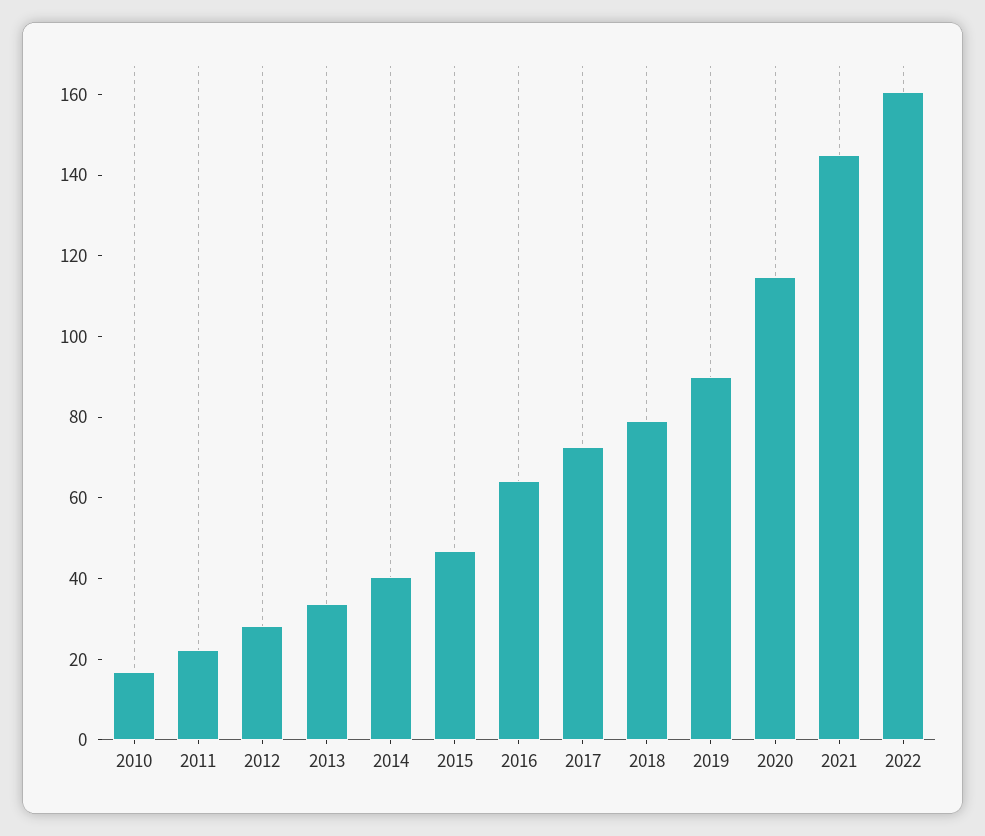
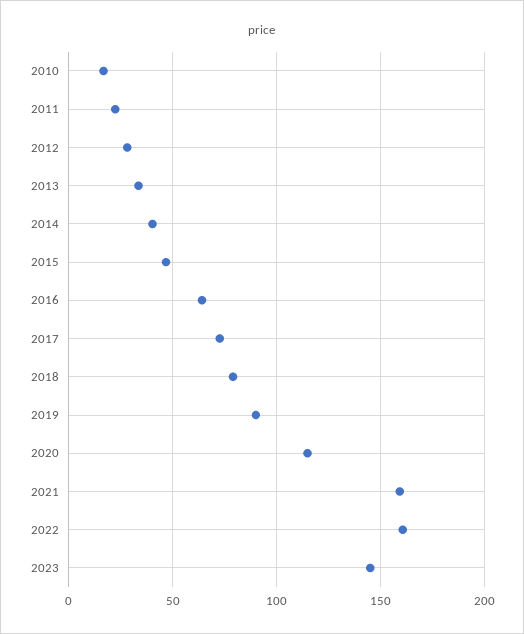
2021: 145 -> 160
2023: none -> 145

